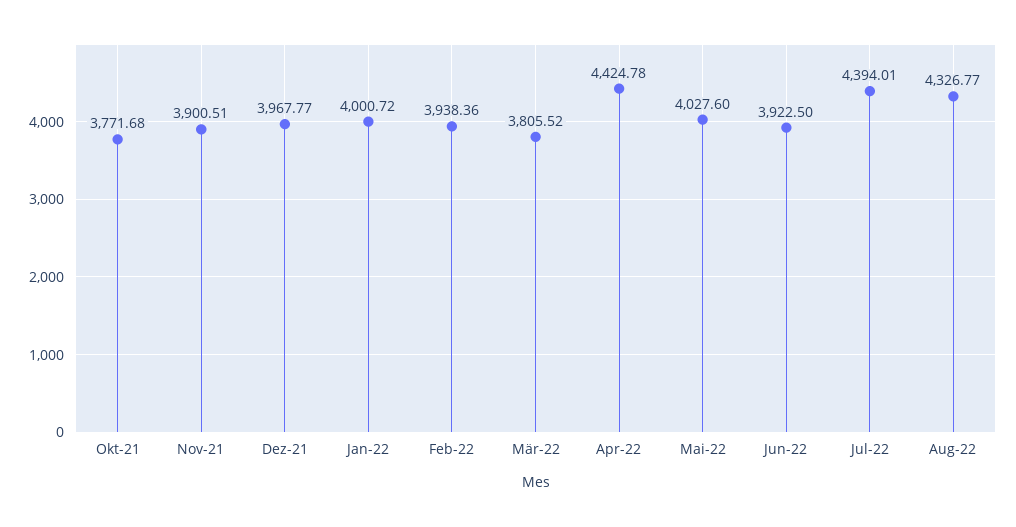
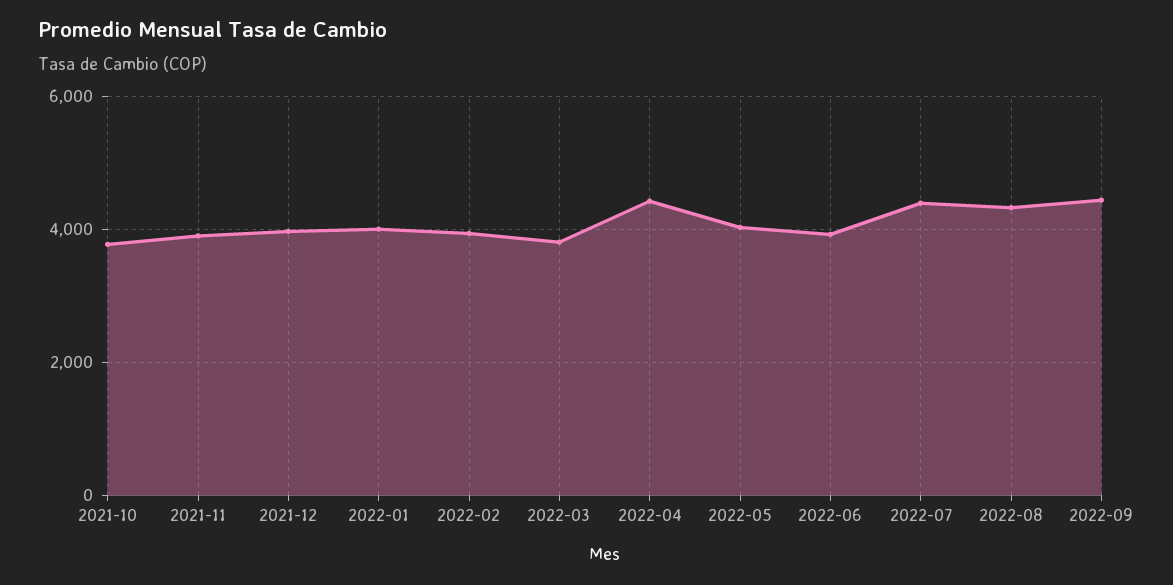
2022-09: none -> 4400

